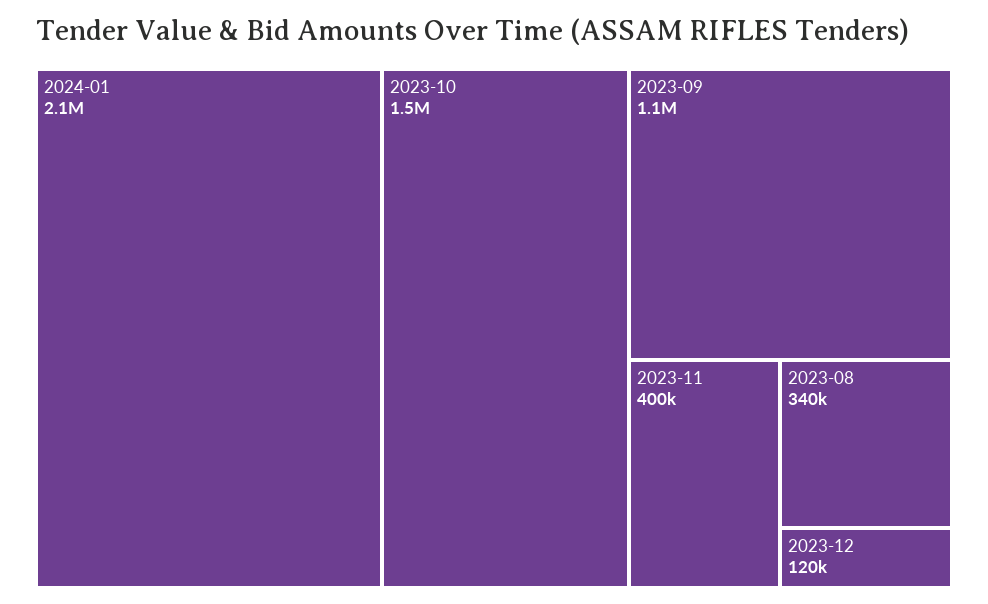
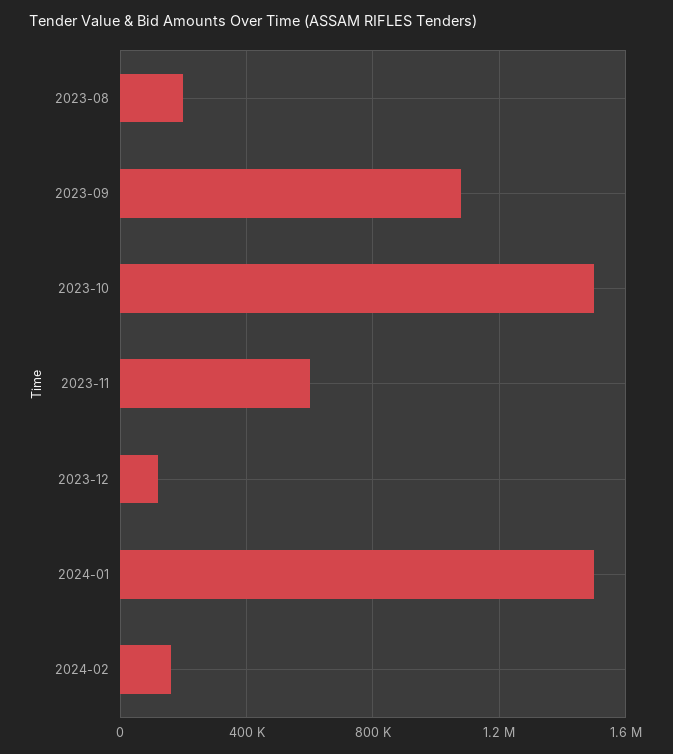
2024-01: 2100000 -> 1500000
2023-11: 400000 -> 600000
2023-08: 340000 -> 200000
2024-02: none -> 150000

